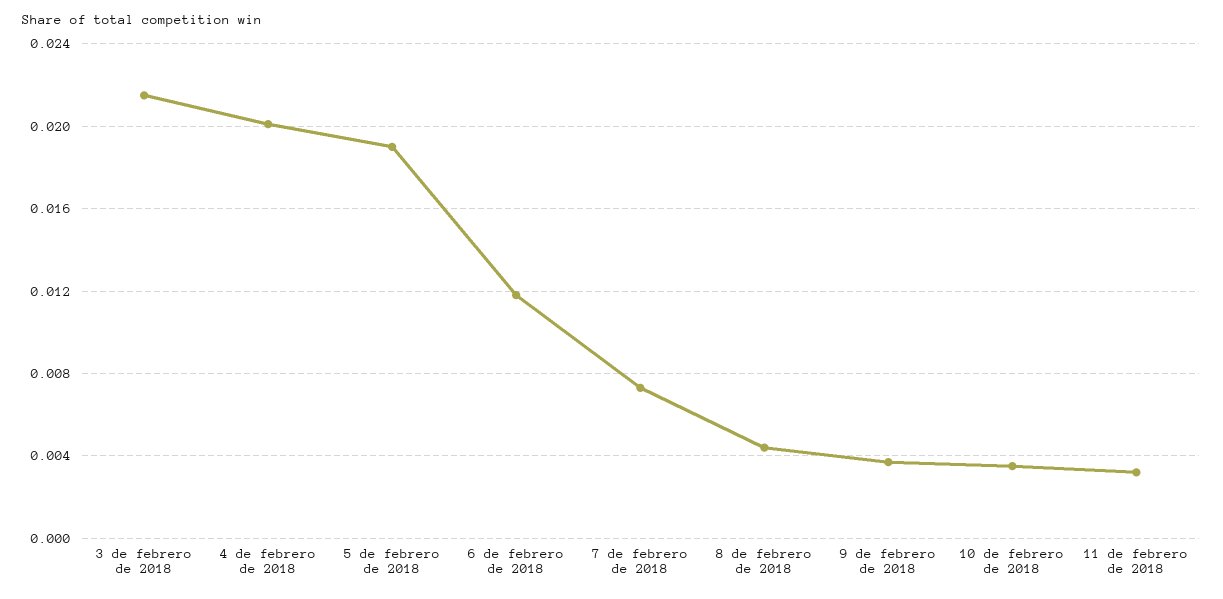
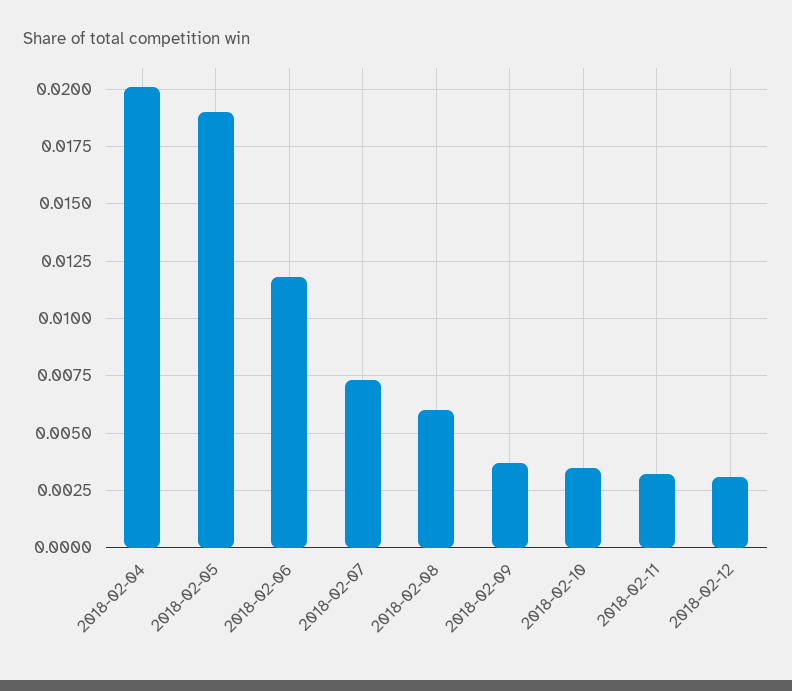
3 de febrero de 2018: 0.0215 -> none
8 de febrero de 2018: 0.0045 -> 0.006
2018-02-12: none -> 0.003

